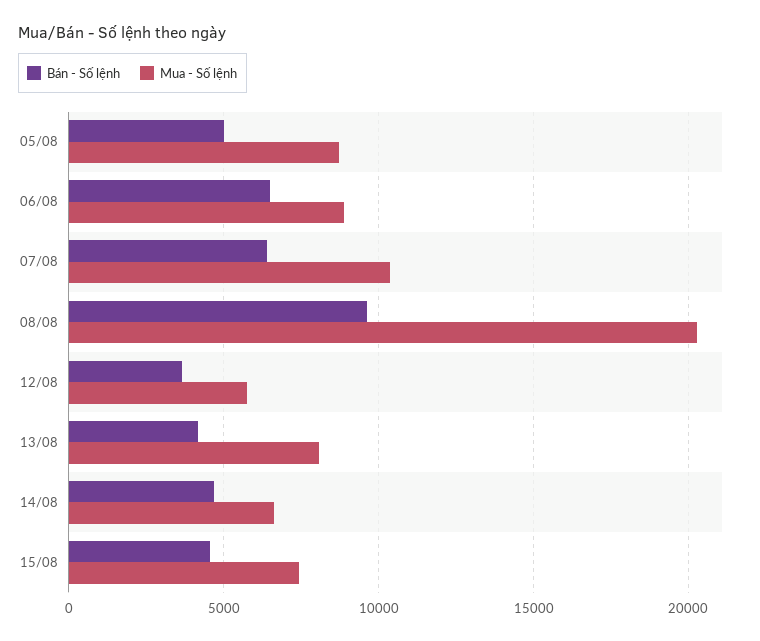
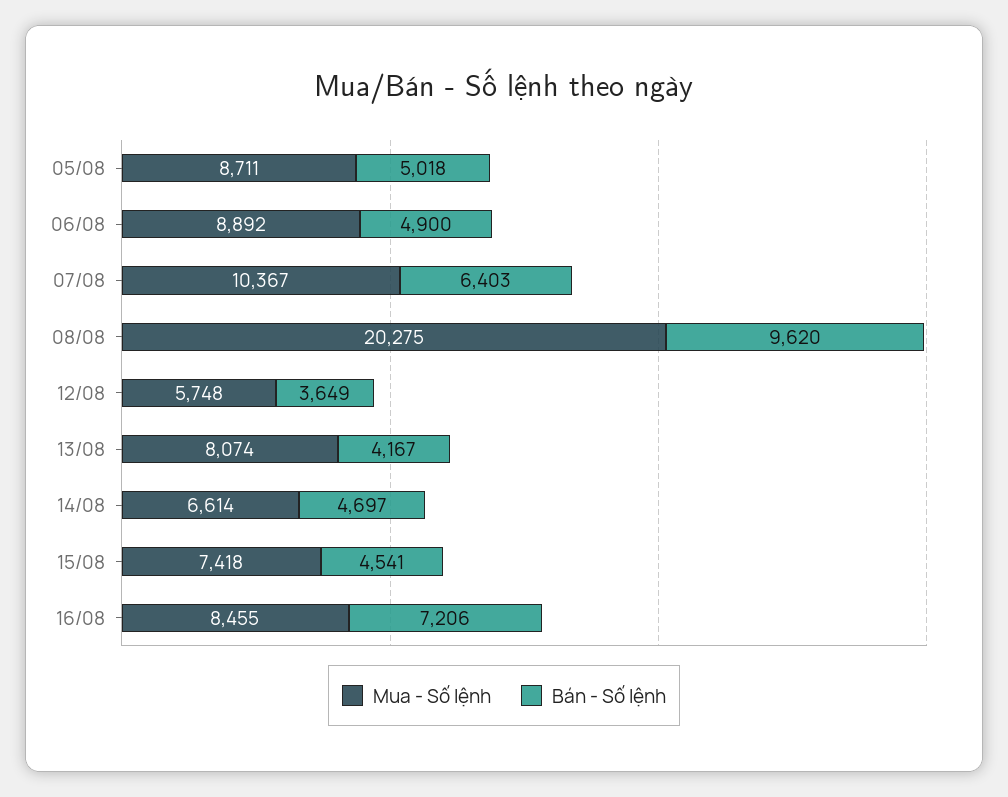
Bán - Số lệnh, 06/08: 6500 -> 4900
Mua - Số lệnh, 16/08: none -> 8455
Bán - Số lệnh, 16/08: none -> 7206

